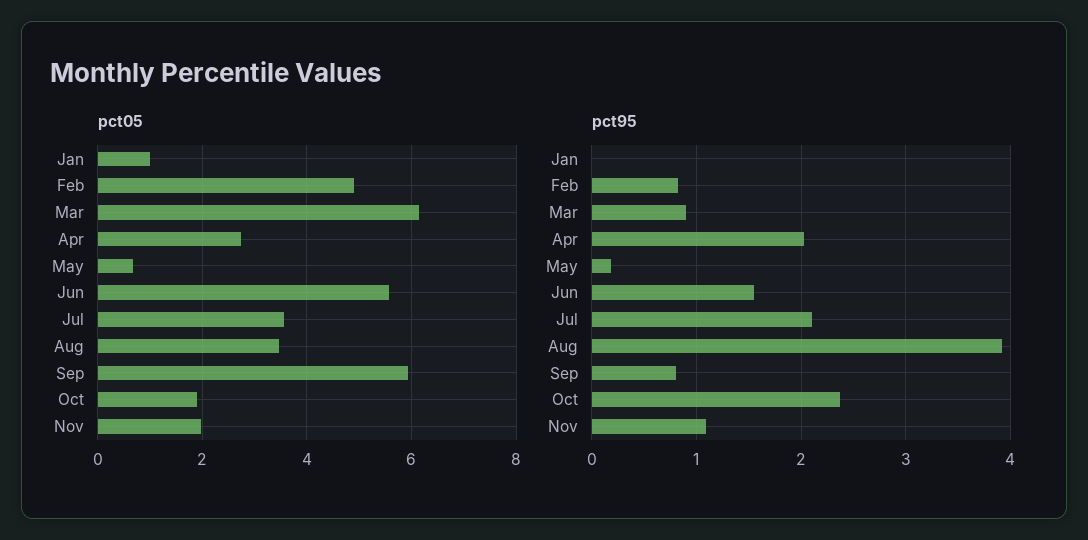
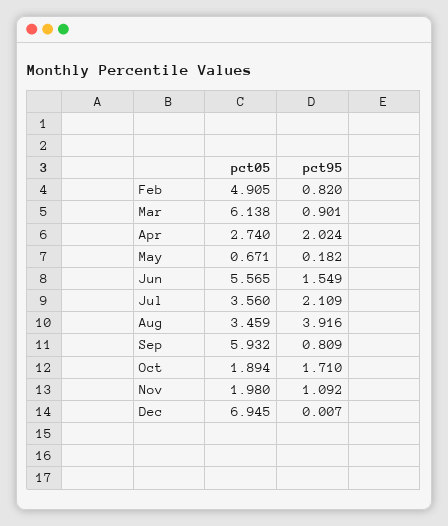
pct05, Jan: 1 -> none
pct95, Jan: 0 -> none
pct95, Oct: 2.4 -> 1.71
pct05, Dec: none -> 6.945
pct95, Dec: none -> 0.007

